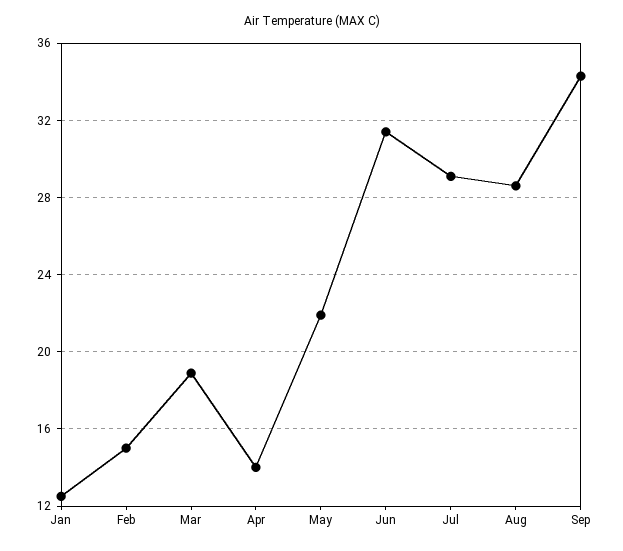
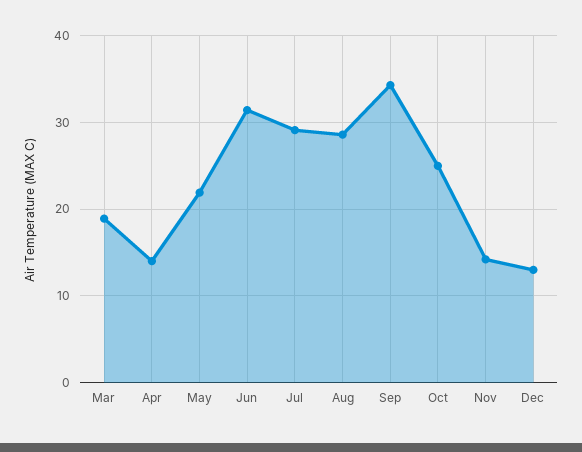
Jan: 12.5 -> none
Feb: 15 -> none
Oct: none -> 25
Nov: none -> 14
Dec: none -> 13

